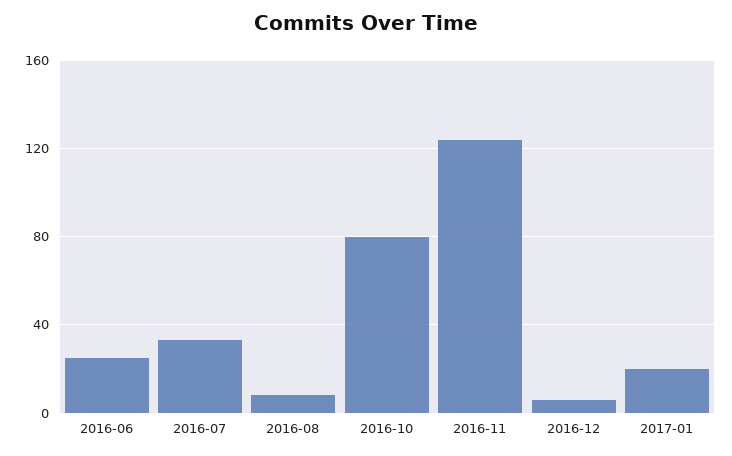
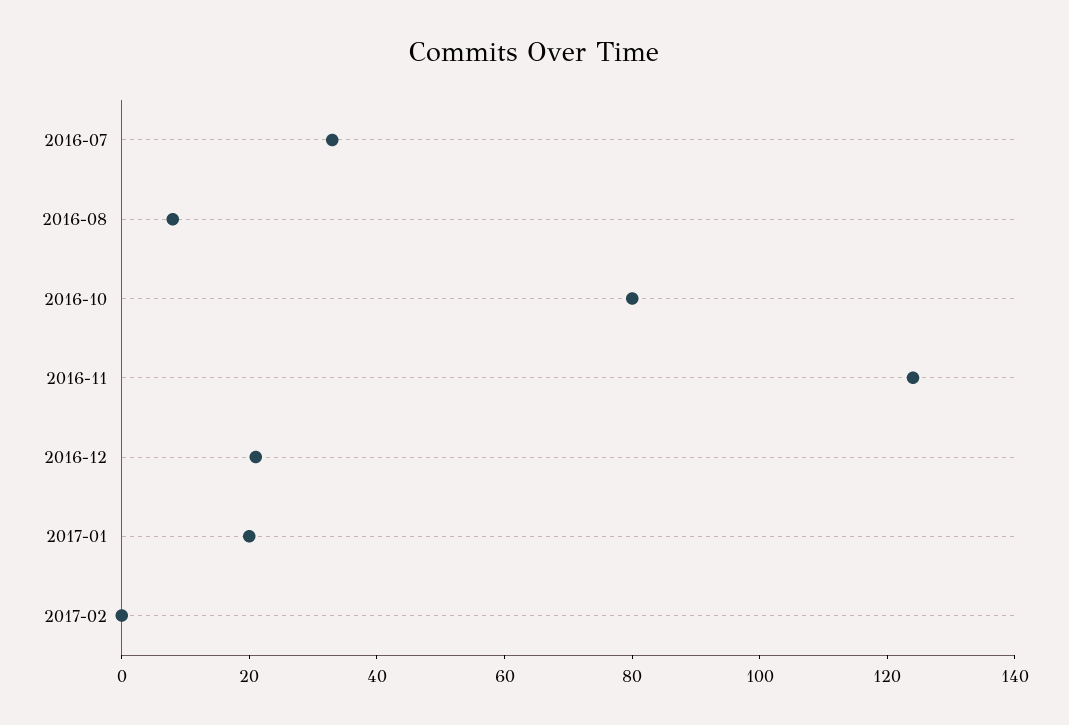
2016-06: 25 -> none
2016-12: 5 -> 20
2017-02: none -> 0

